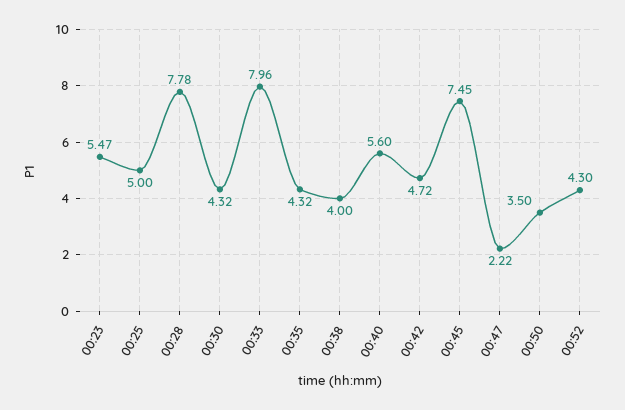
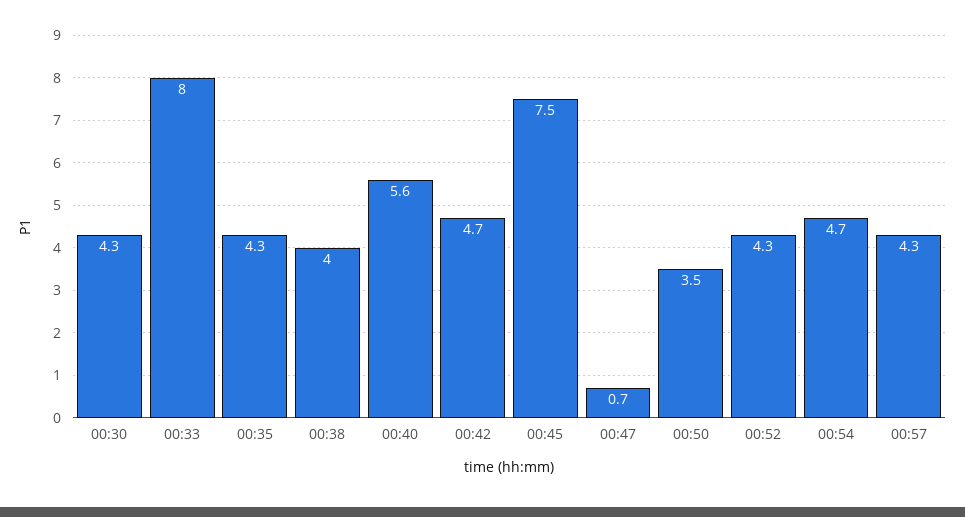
00:23: 5.47 -> none
00:25: 5 -> none
00:28: 7.78 -> none
00:47: 2.22 -> 0.7
00:54: none -> 4.7
00:57: none -> 4.3

